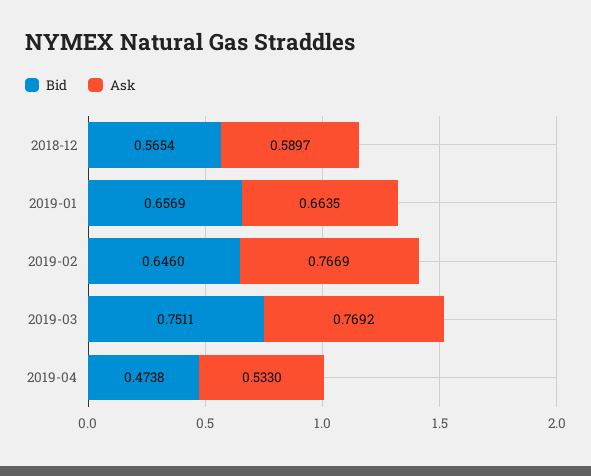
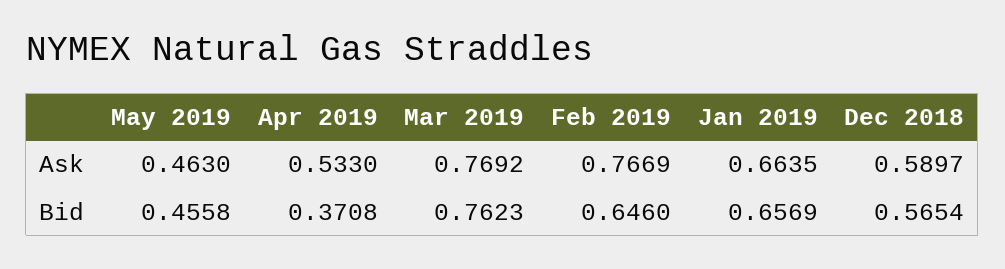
Bid, 2019-03: 0.7511 -> 0.7623
Bid, 2019-04: 0.4738 -> 0.3708
Ask, May 2019: none -> 0.463
Bid, May 2019: none -> 0.4558

